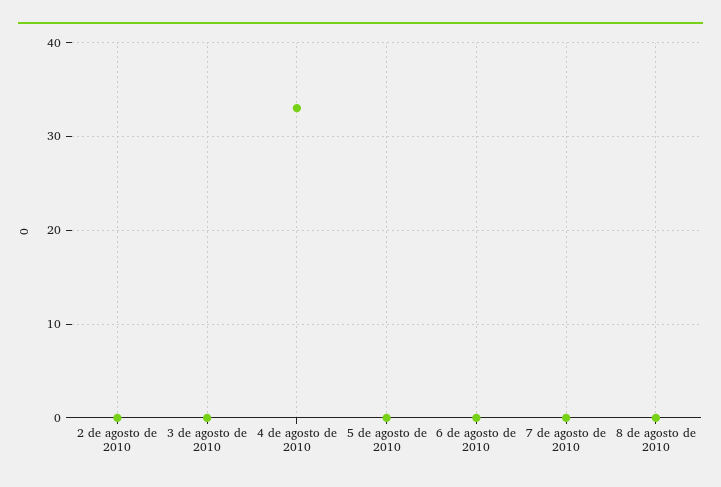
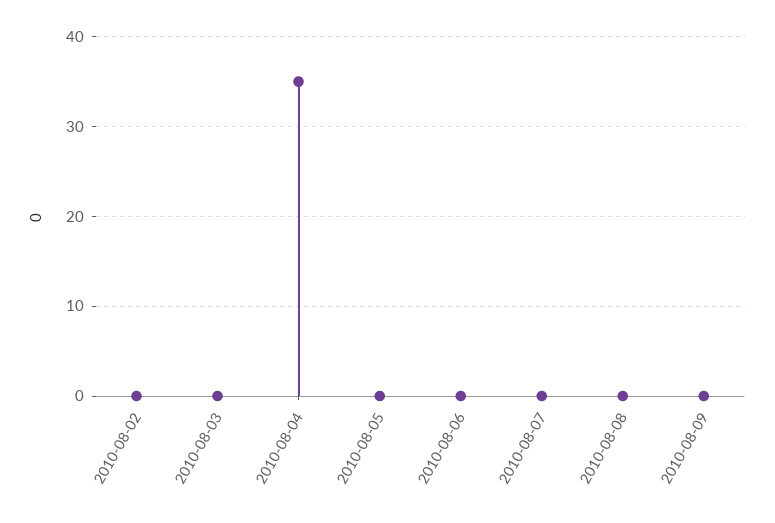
4 de agosto de 2010: 33 -> 35
2010-08-09: none -> 0

